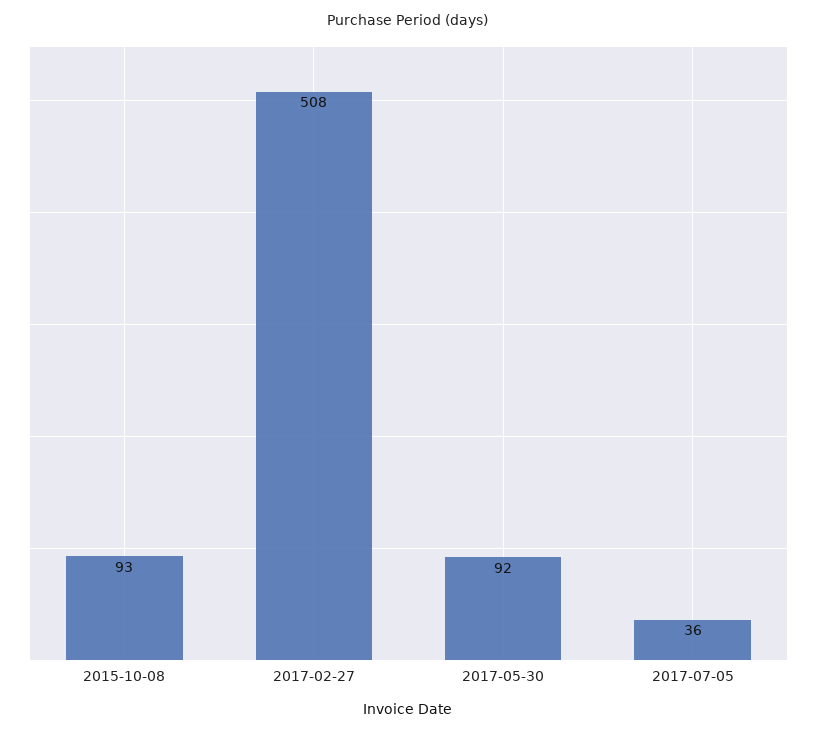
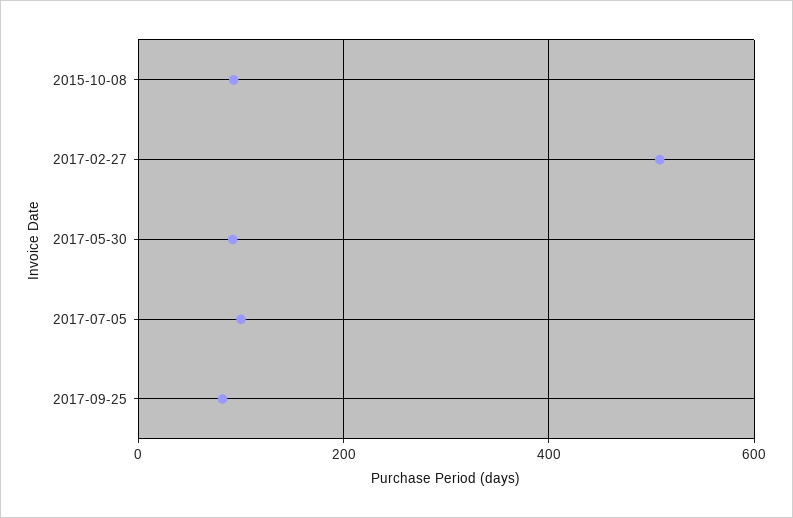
2017-07-05: 36 -> 100
2017-09-25: none -> 80

